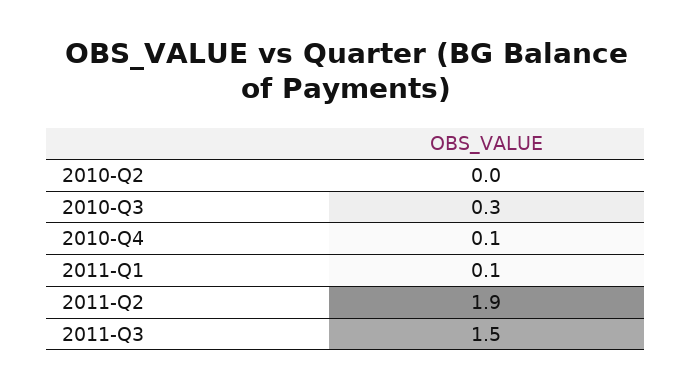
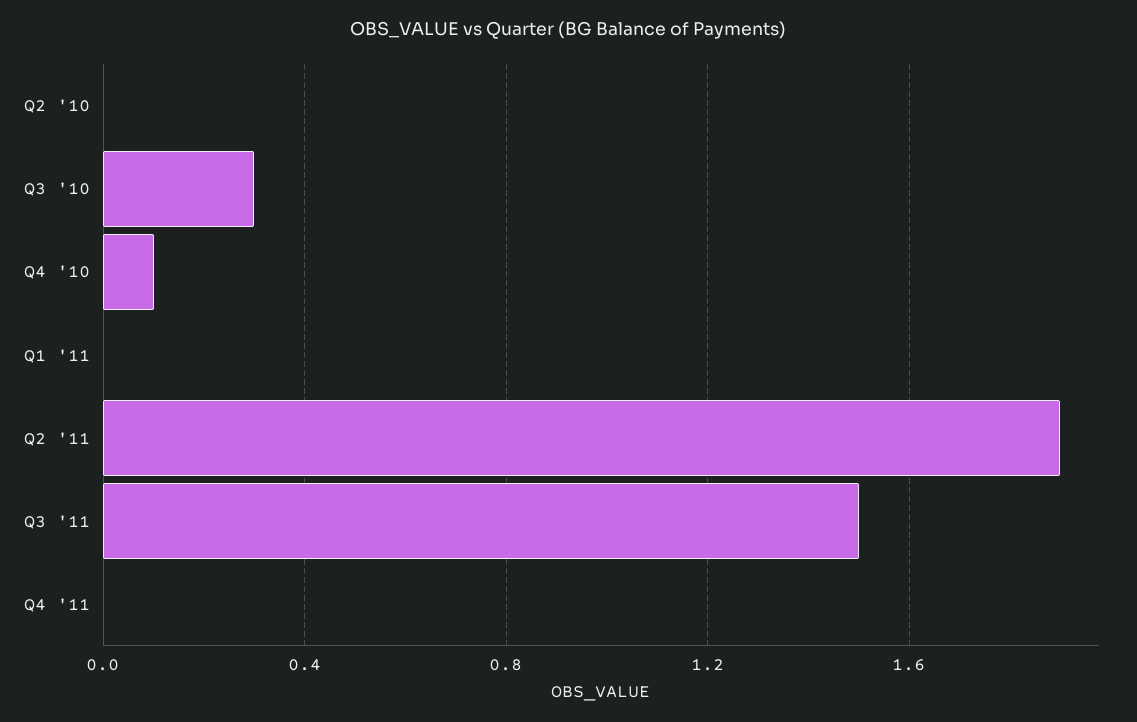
2011-Q1: 0.1 -> 0
Q4 '11: none -> 0

